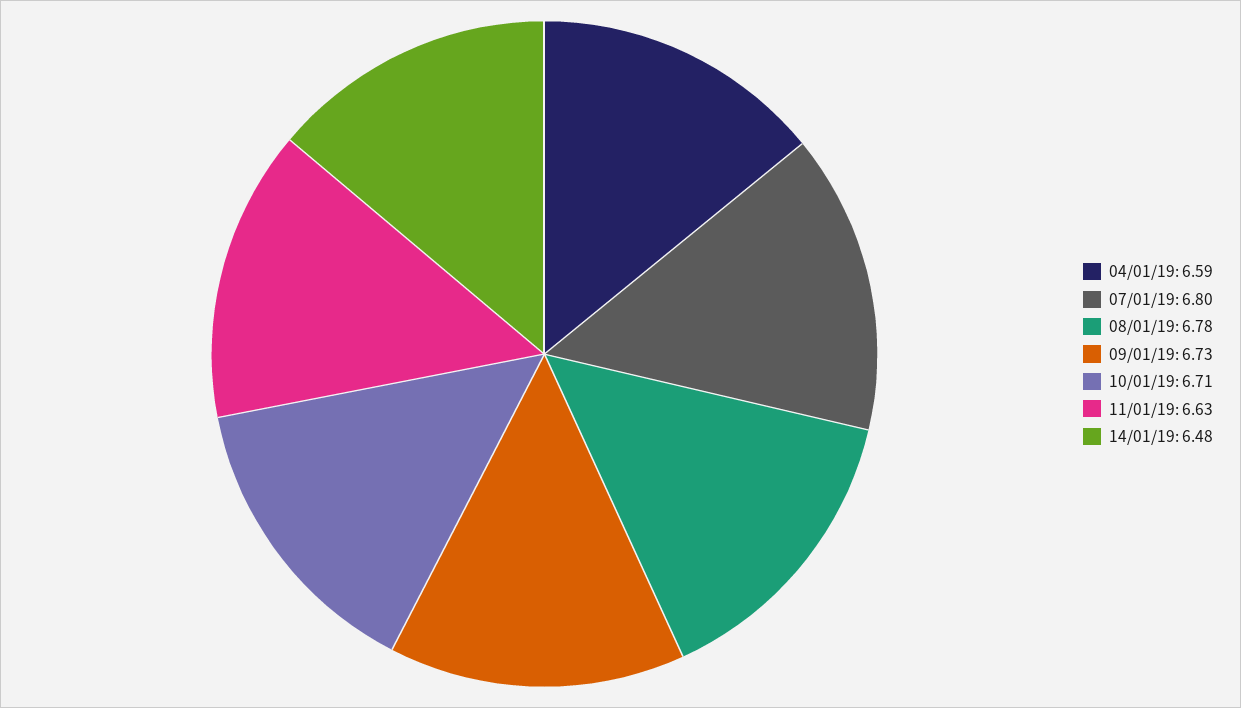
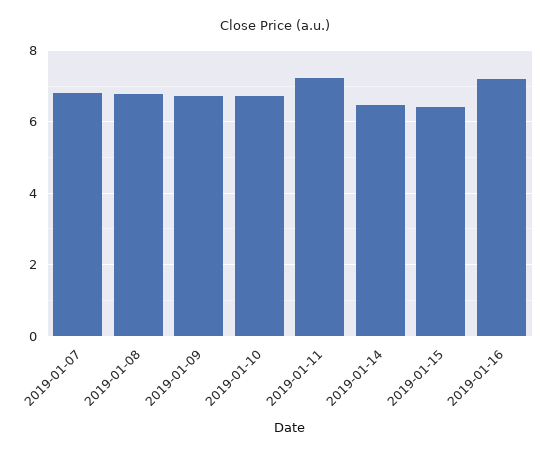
04/01/19: 6.59 -> none
11/01/19: 6.63 -> 7.2
2019-01-15: none -> 6.4
2019-01-16: none -> 7.2

